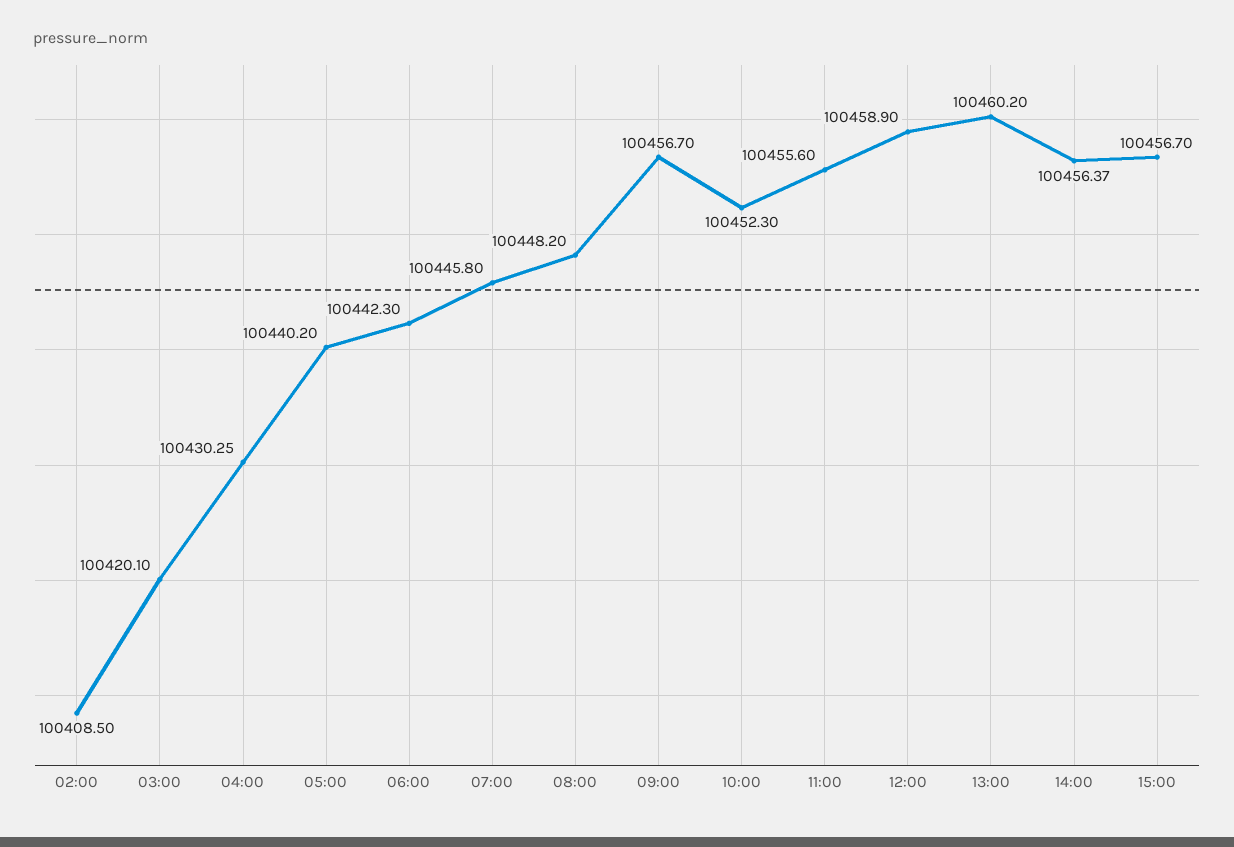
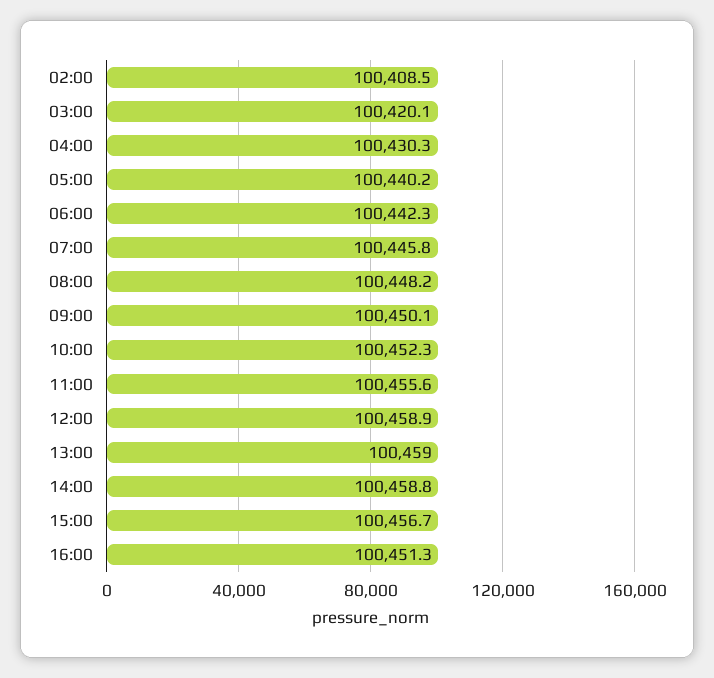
09:00: 100456.7 -> 100450.1
13:00: 100460.2 -> 100459
14:00: 100456.37 -> 100458.8
16:00: none -> 100451.3

